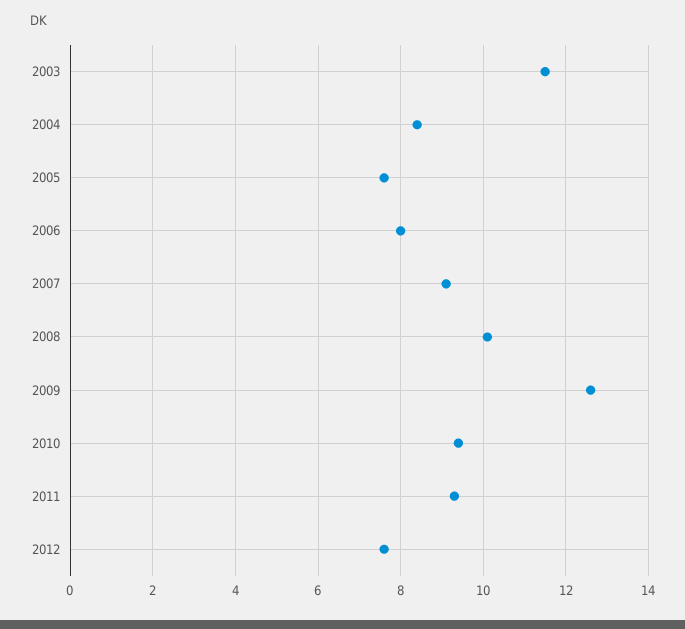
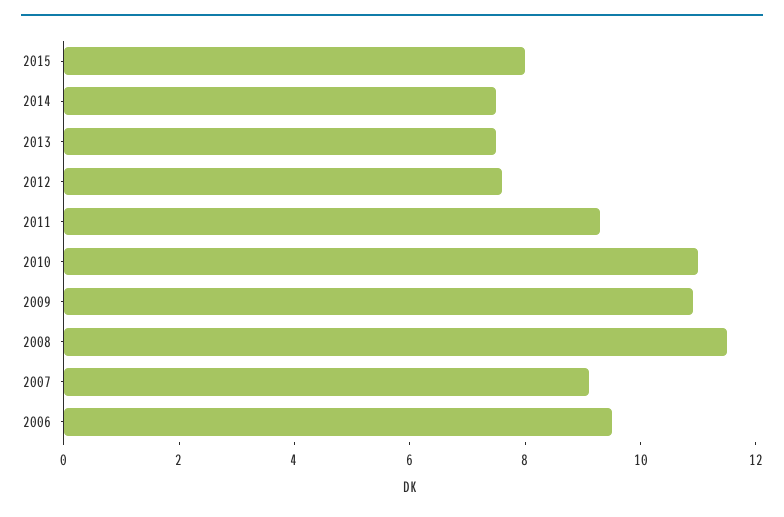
2003: 11.5 -> none
2004: 8.5 -> none
2005: 7.5 -> none
2006: 8 -> 9.5
2008: 10 -> 11.5
2009: 12.5 -> 11
2010: 9.5 -> 11
2015: none -> 8
2014: none -> 7.5
2013: none -> 7.5

